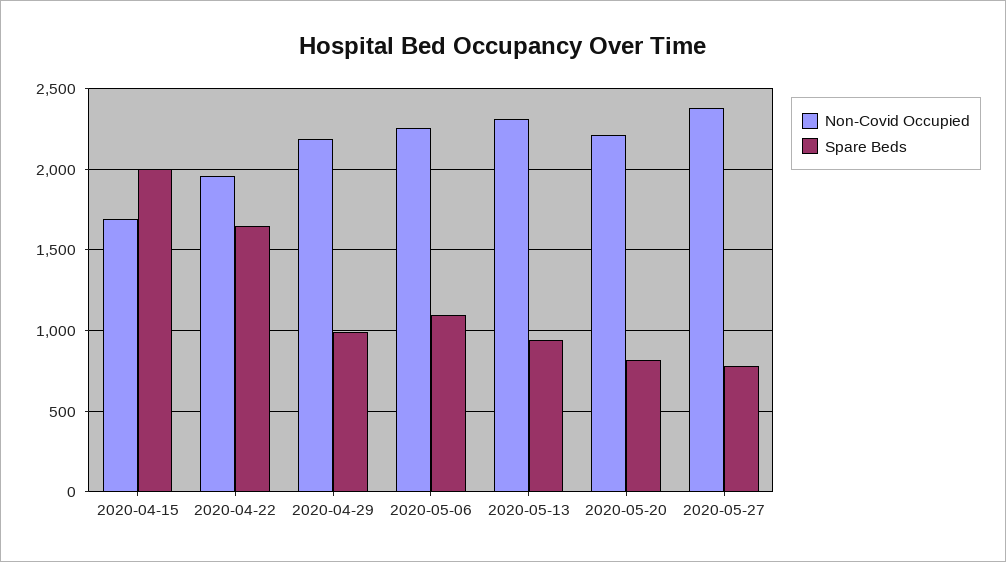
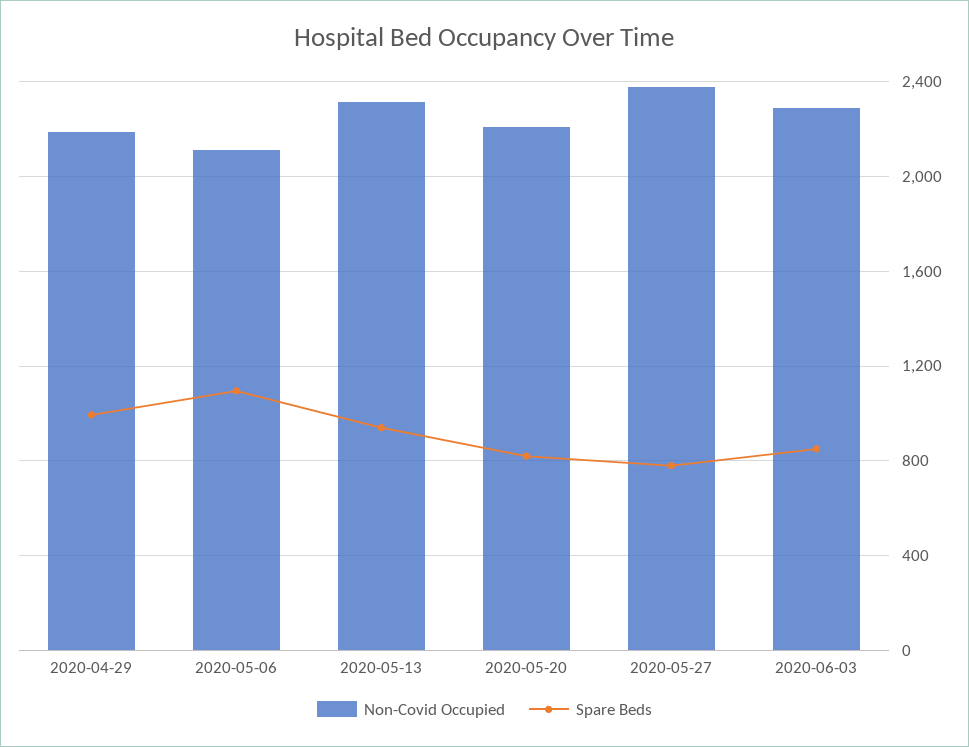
Non-Covid Occupied, 2020-04-15: 1700 -> none
Spare Beds, 2020-04-15: 2000 -> none
Non-Covid Occupied, 2020-04-22: 1950 -> none
Spare Beds, 2020-04-22: 1650 -> none
Non-Covid Occupied, 2020-05-06: 2250 -> 2100
Non-Covid Occupied, 2020-06-03: none -> 2300
Spare Beds, 2020-06-03: none -> 850

